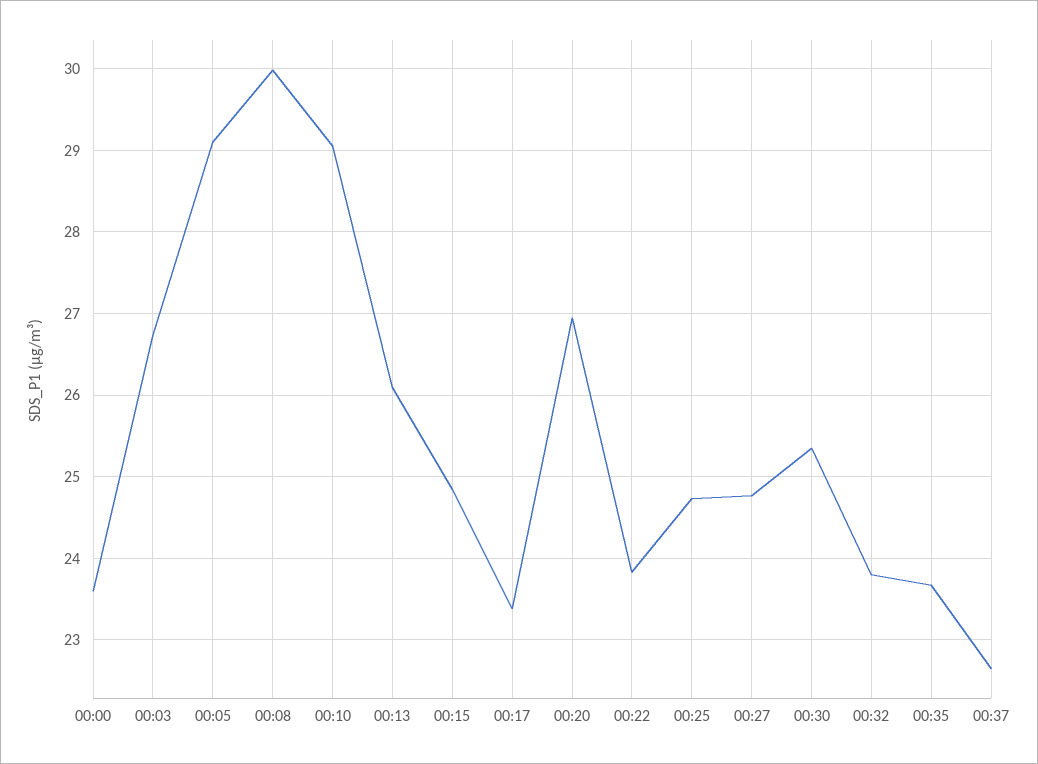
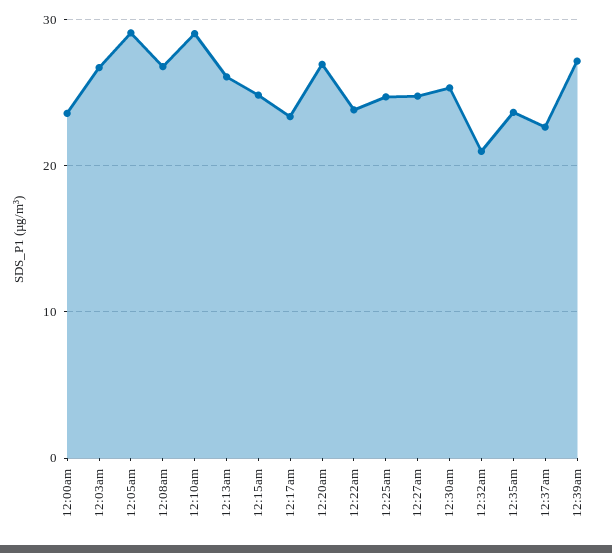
00:08: 30 -> 27
00:32: 23.8 -> 21
12:39am: none -> 27

